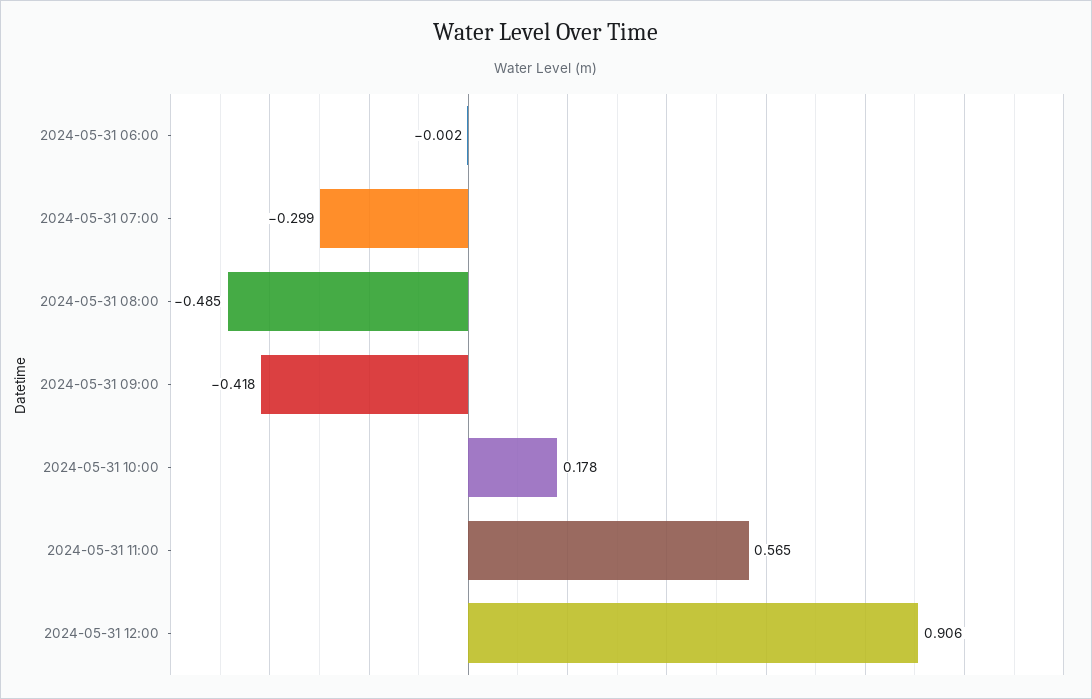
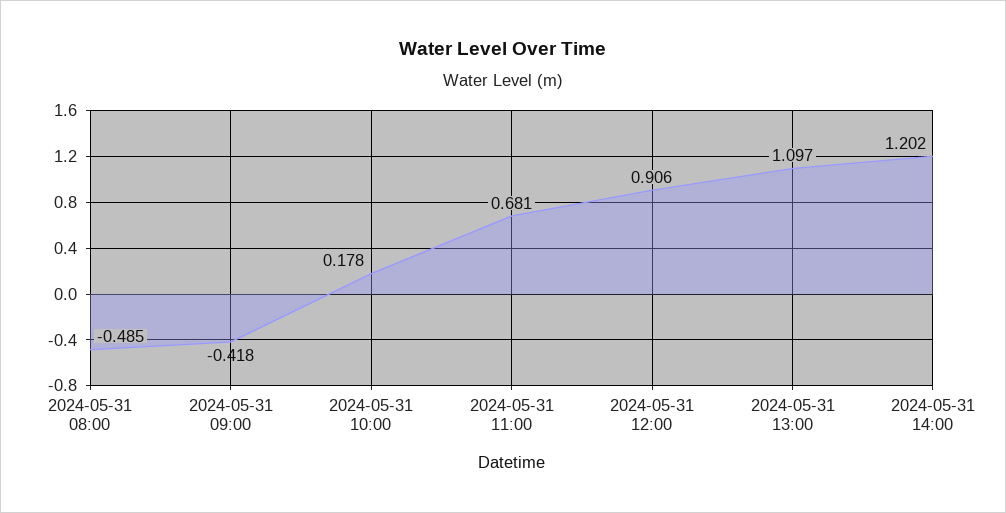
2024-05-31 06:00: -0.002 -> none
2024-05-31 07:00: -0.299 -> none
2024-05-31 11:00: 0.565 -> 0.681
2024-05-31 13:00: none -> 1.097
2024-05-31 14:00: none -> 1.202

